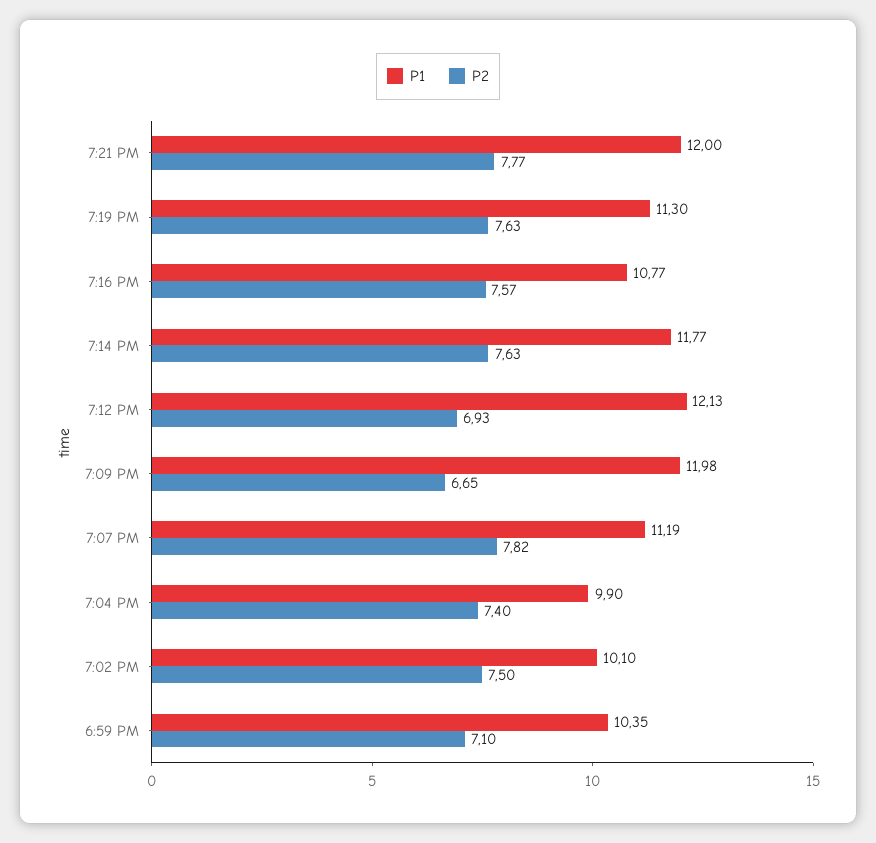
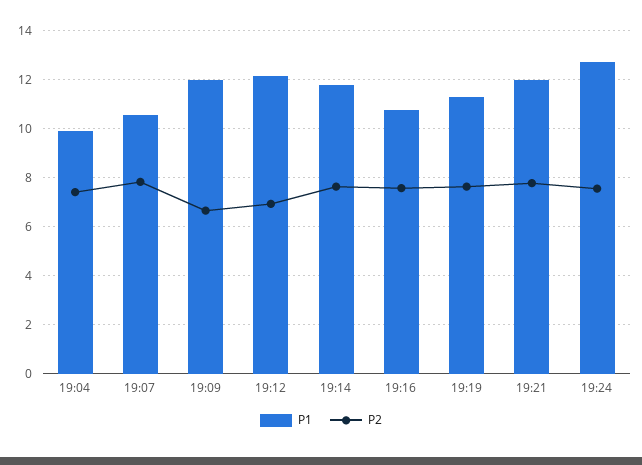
P1, 7:07 PM: 11.19 -> 10.5
P1, 7:02 PM: 10.1 -> none
P2, 7:02 PM: 7.5 -> none
P1, 6:59 PM: 10.35 -> none
P2, 6:59 PM: 7.1 -> none
P1, 19:24: none -> 12.75
P2, 19:24: none -> 7.5

